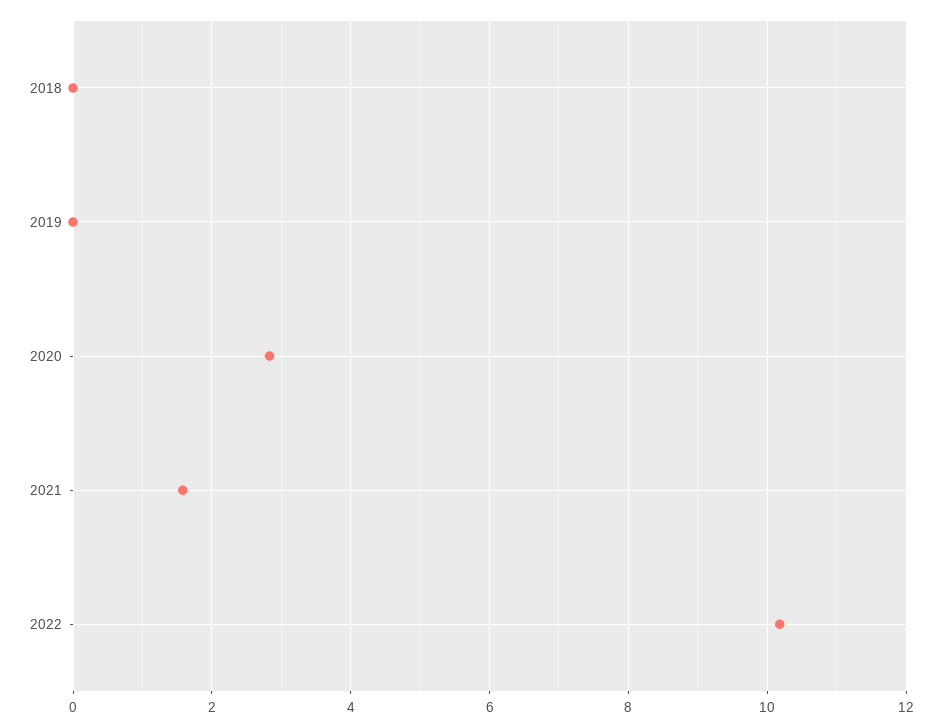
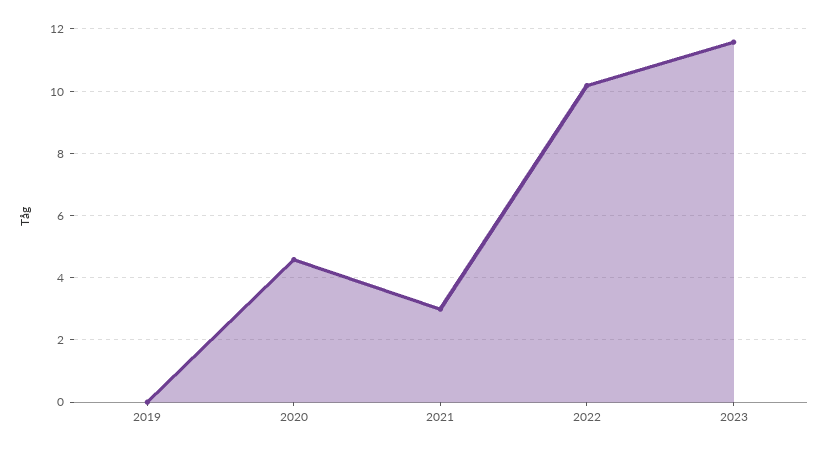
2018: 0 -> none
2020: 2.8 -> 4.6
2021: 1.6 -> 3
2023: none -> 11.6

